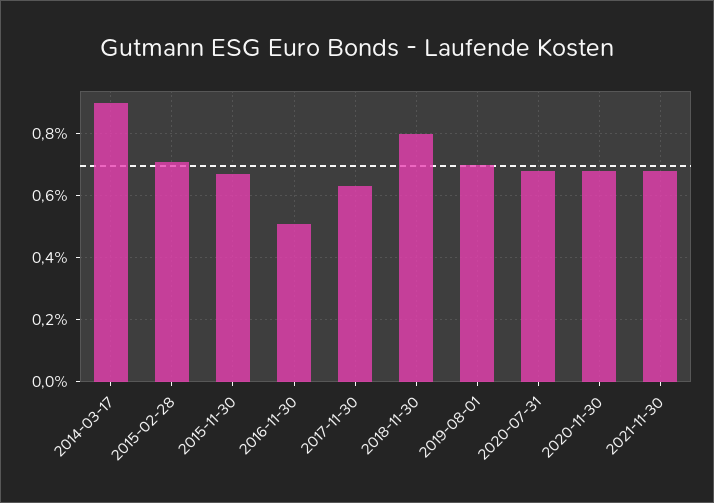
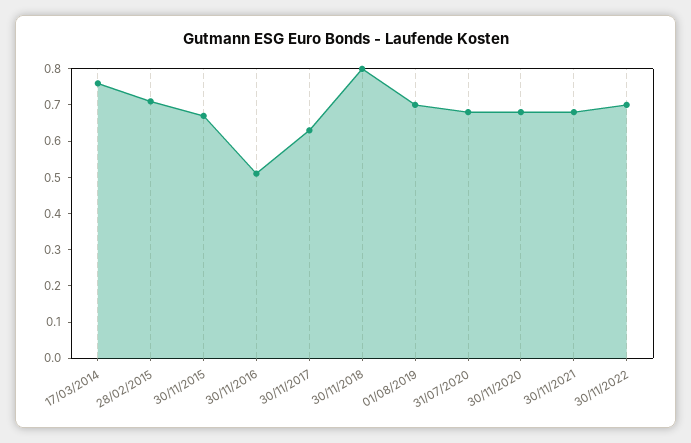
2014-03-17: 0.9 -> 0.75
30/11/2022: none -> 0.7

